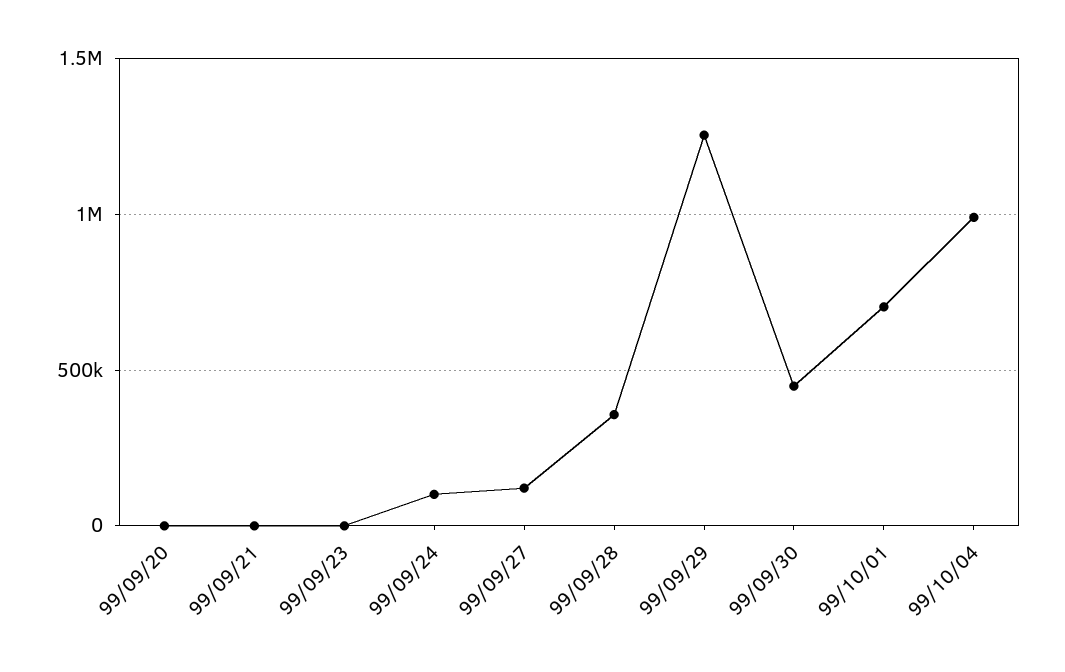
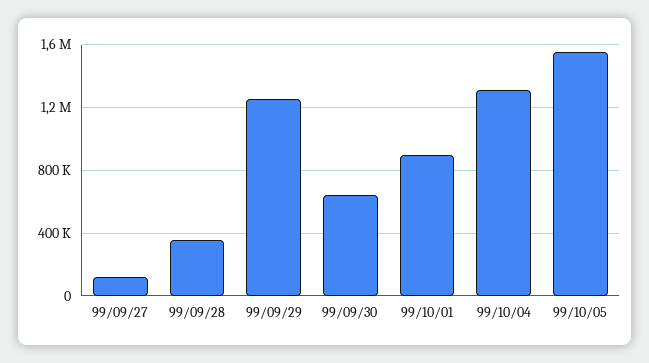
99/09/20: 0 -> none
99/09/21: 0 -> none
99/09/23: 0 -> none
99/09/24: 100000 -> none
99/09/30: 450000 -> 650000
99/10/01: 700000 -> 900000
99/10/04: 1000000 -> 1300000
99/10/05: none -> 1550000

